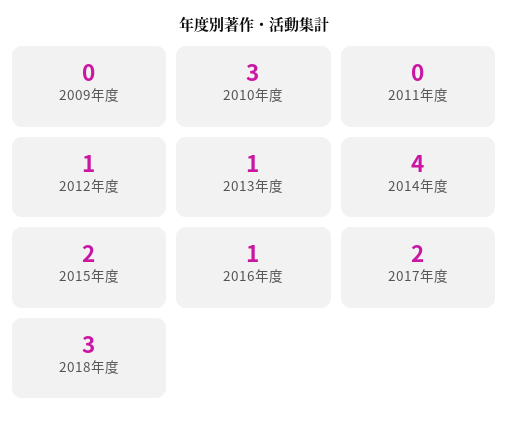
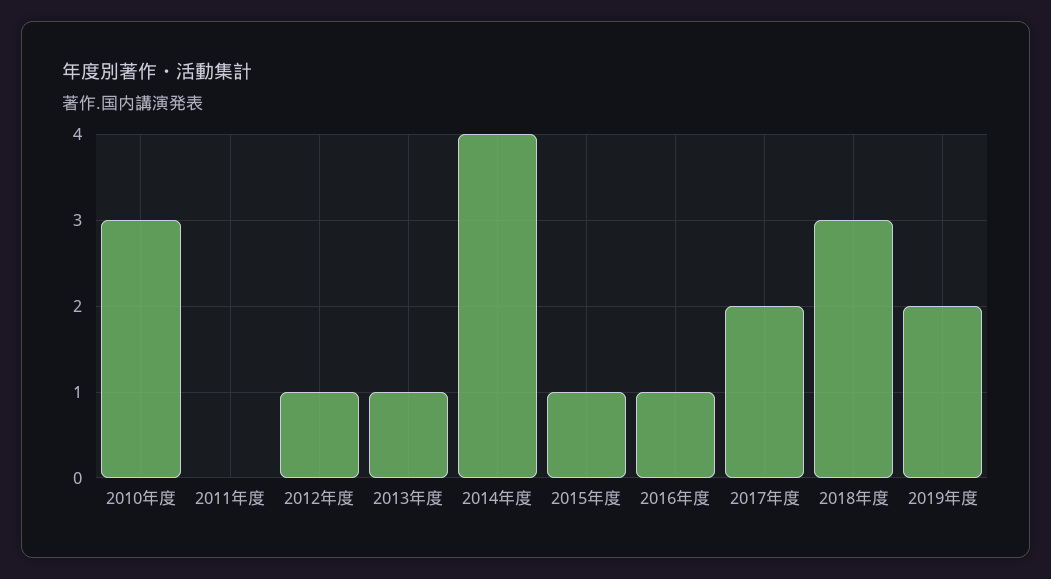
2009年度: 0 -> none
2015年度: 2 -> 1
2019年度: none -> 2

